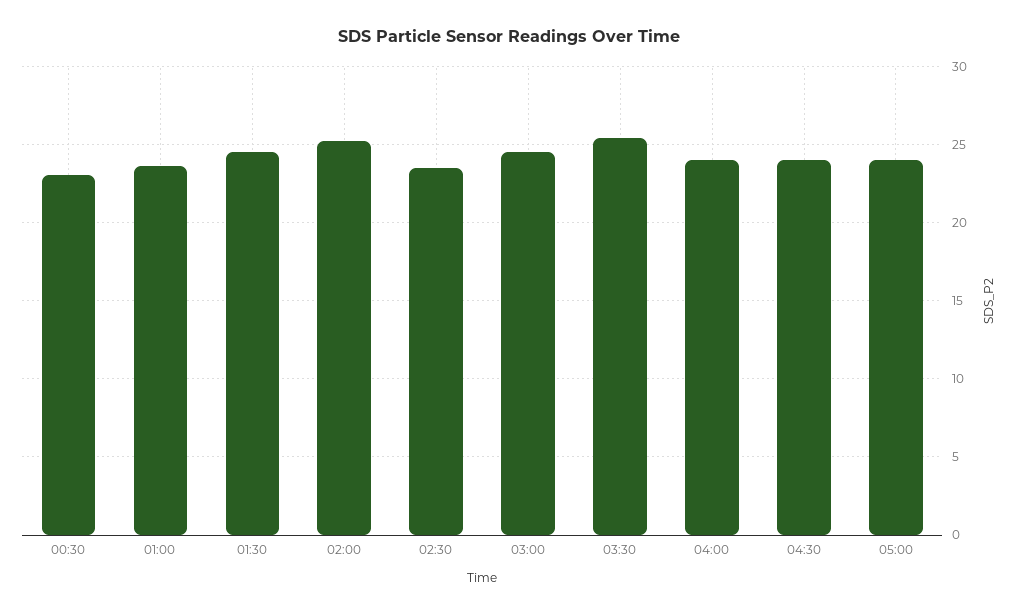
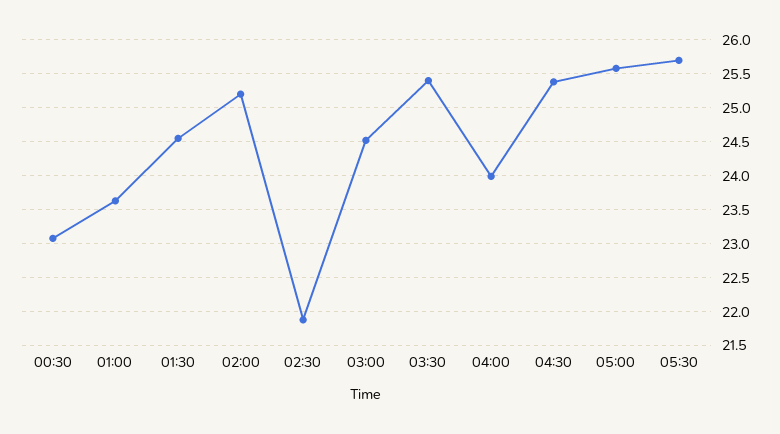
02:30: 23.5 -> 21.9
04:30: 24 -> 25.4
05:00: 24 -> 25.6
05:30: none -> 25.7

